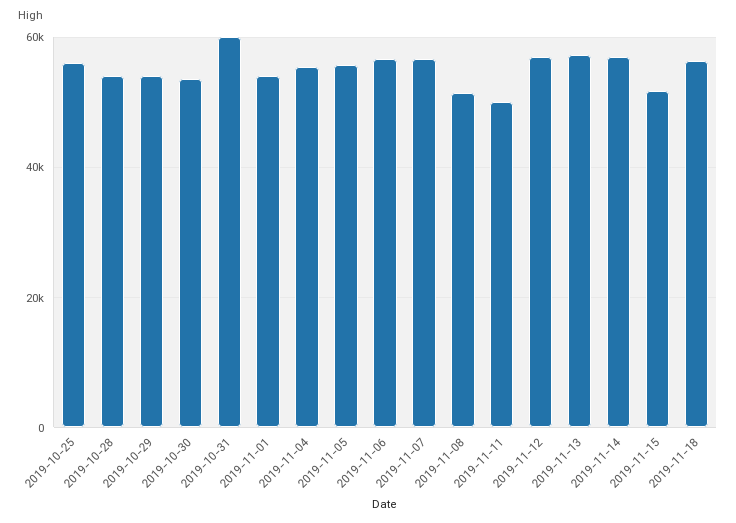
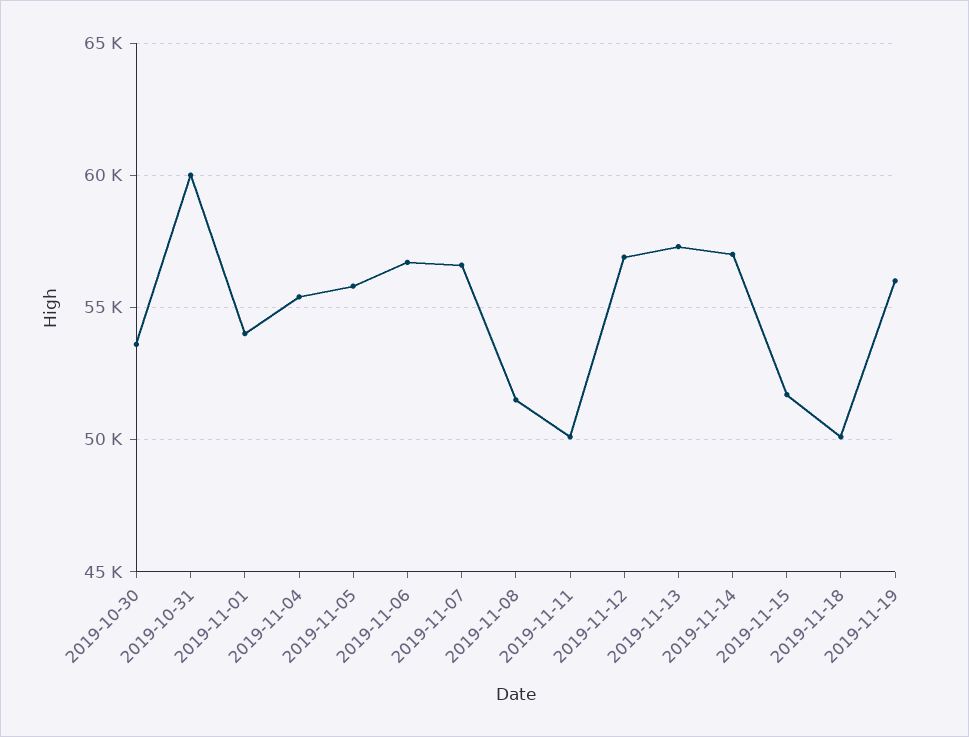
2019-10-25: 56000 -> none
2019-10-28: 54000 -> none
2019-10-29: 54000 -> none
2019-11-18: 56000 -> 50000
2019-11-19: none -> 56000

